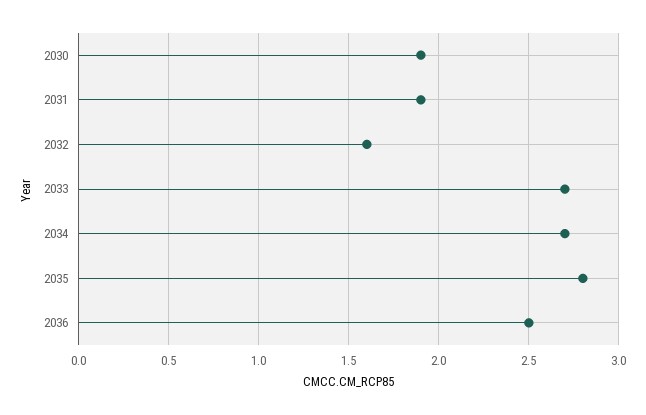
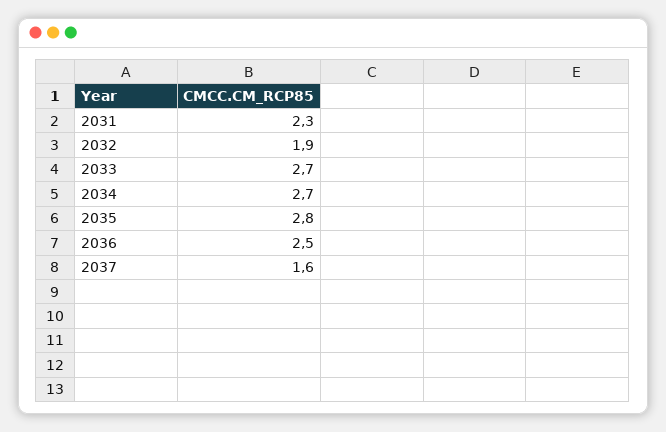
2030: 1.9 -> none
2031: 1.9 -> 2.3
2032: 1.6 -> 1.9
2037: none -> 1.6

